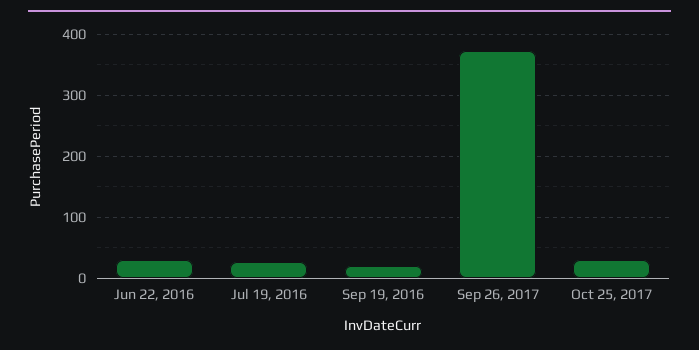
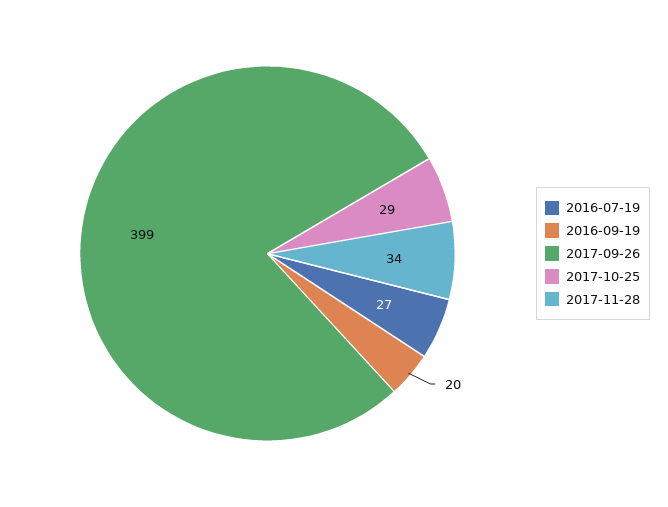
Jun 22, 2016: 30 -> none
Sep 26, 2017: 370 -> 399
2017-11-28: none -> 34

